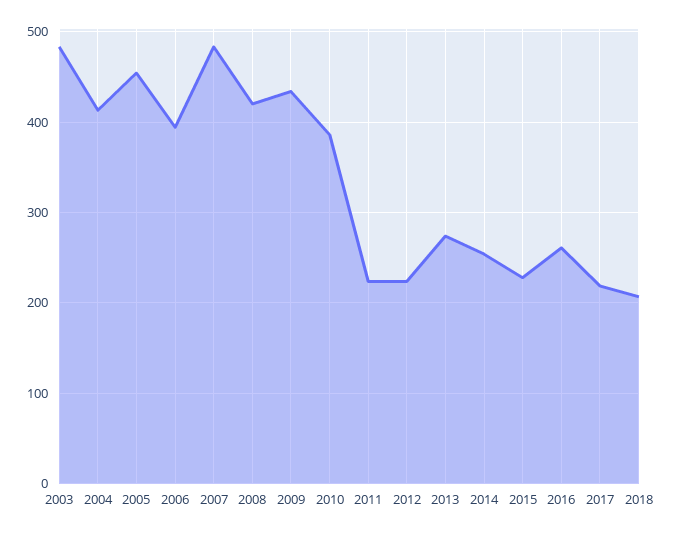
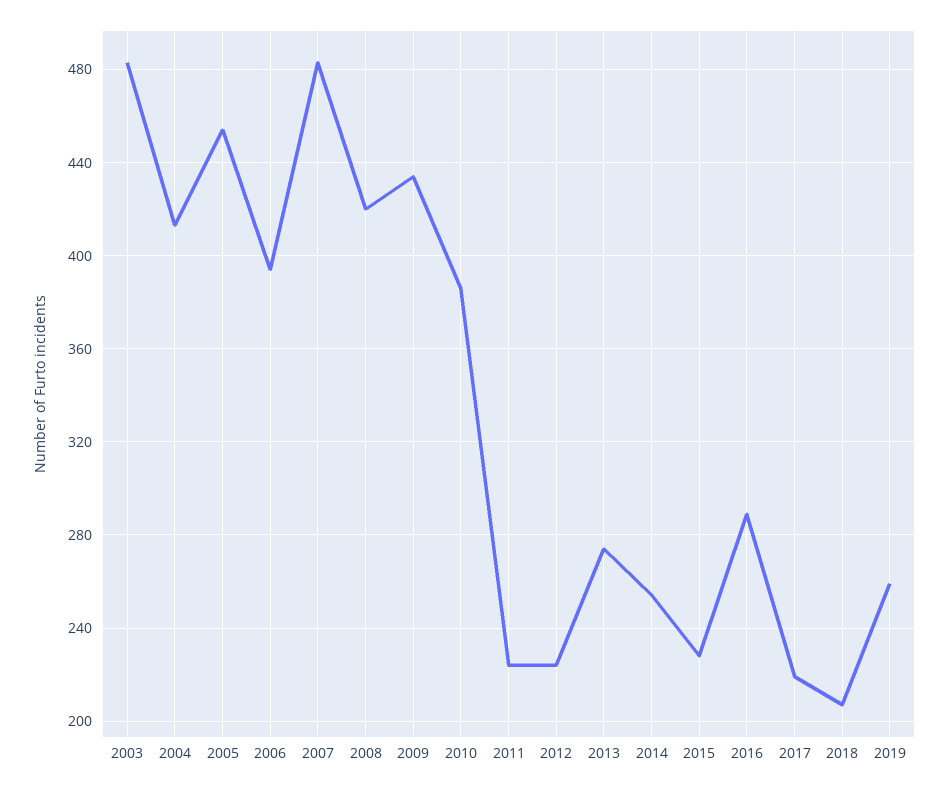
2016: 260 -> 290
2019: none -> 260

